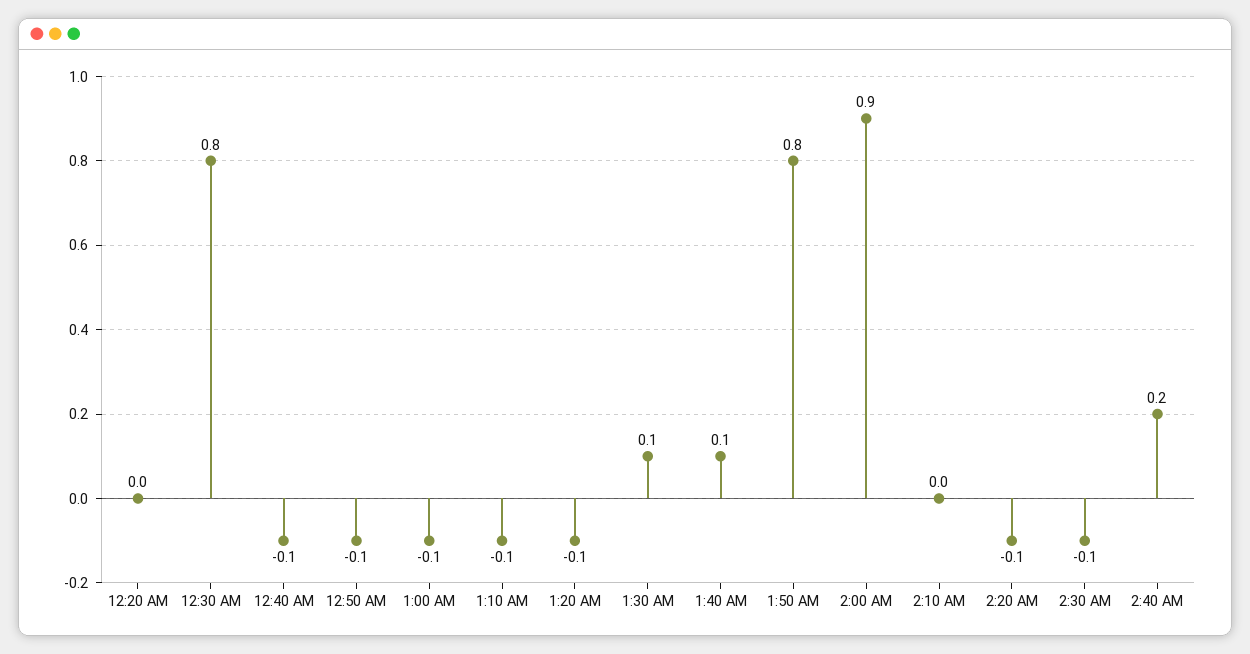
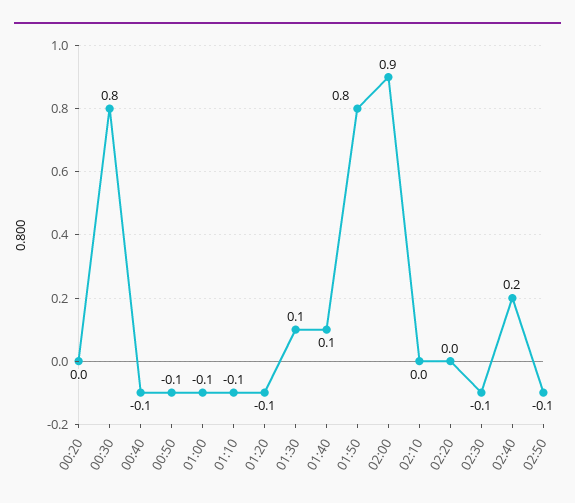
2:20 AM: -0.1 -> 0
02:50: none -> -0.1

